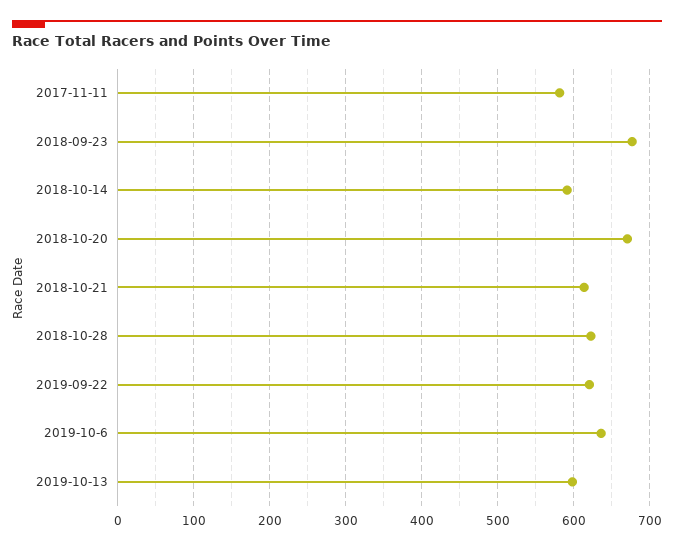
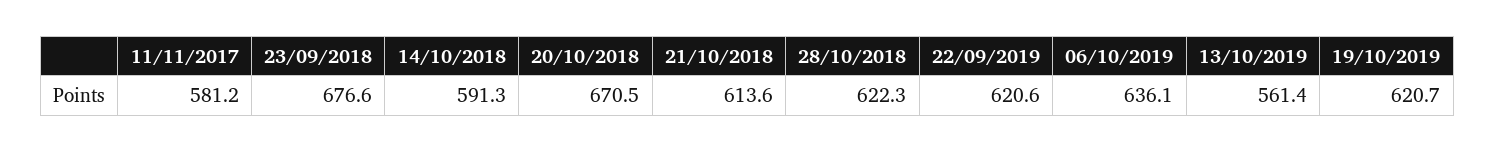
2019-10-13: 600 -> 561.4
19/10/2019: none -> 620.7

